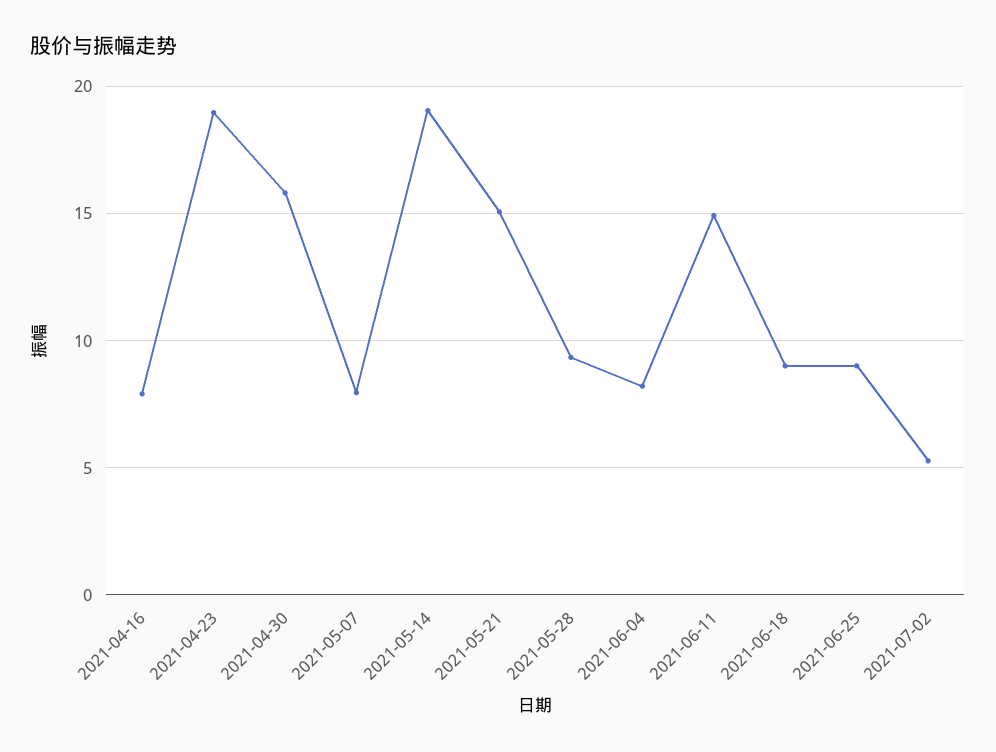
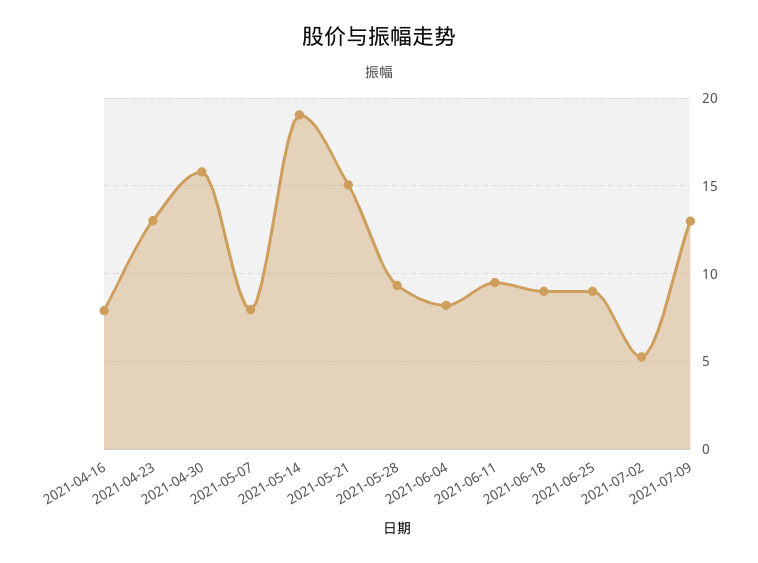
2021-04-23: 19 -> 13
2021-06-11: 15 -> 9.5
2021-07-09: none -> 13

